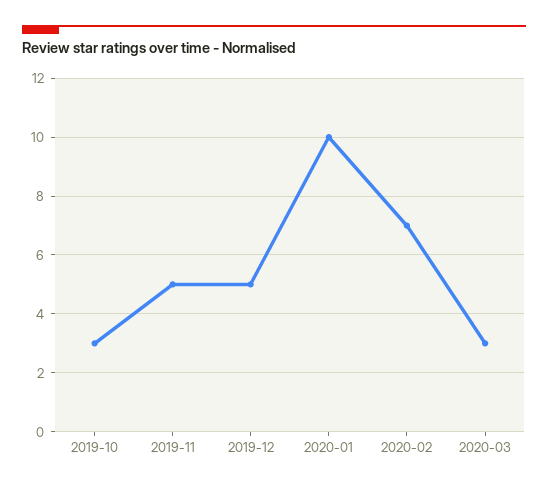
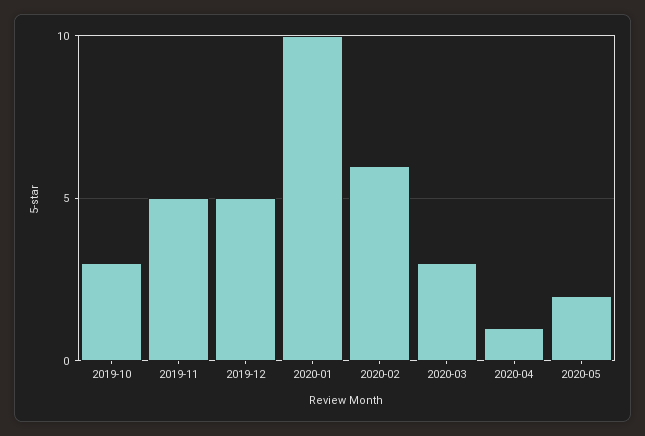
2020-02: 7 -> 6
2020-04: none -> 1
2020-05: none -> 2

